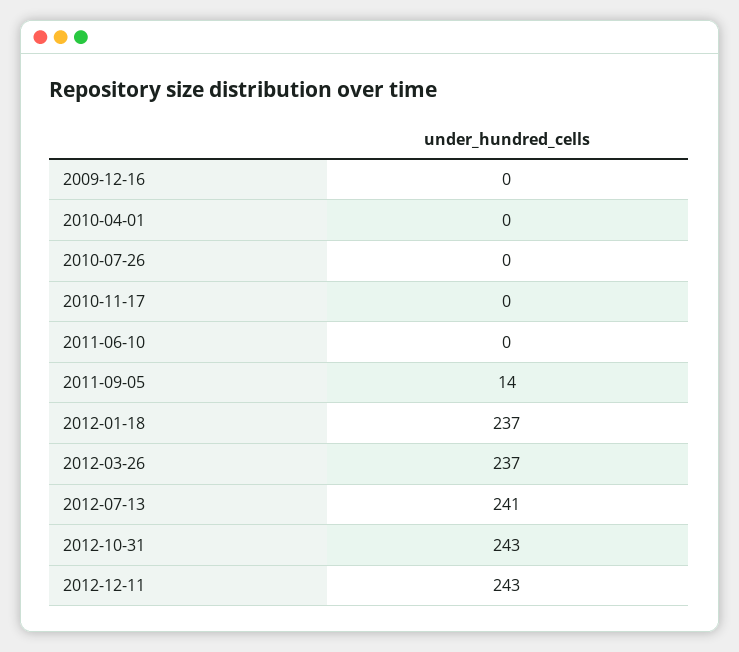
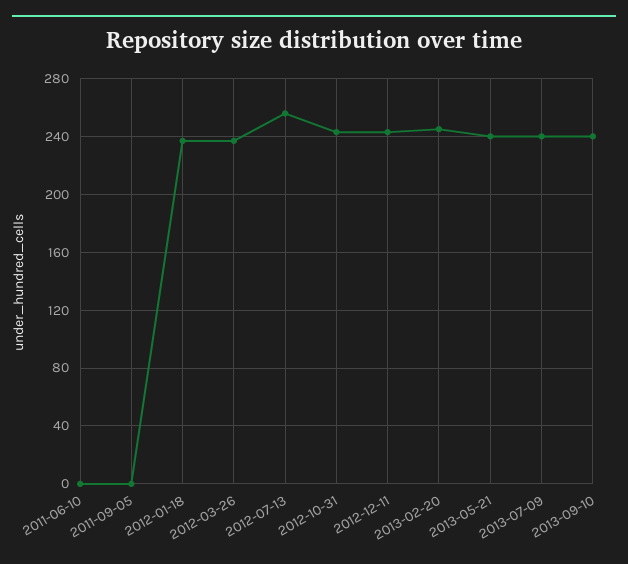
2009-12-16: 0 -> none
2010-04-01: 0 -> none
2010-07-26: 0 -> none
2010-11-17: 0 -> none
2011-09-05: 14 -> 0
2012-07-13: 241 -> 255
2013-02-20: none -> 245
2013-05-21: none -> 240
2013-07-09: none -> 240
2013-09-10: none -> 240

